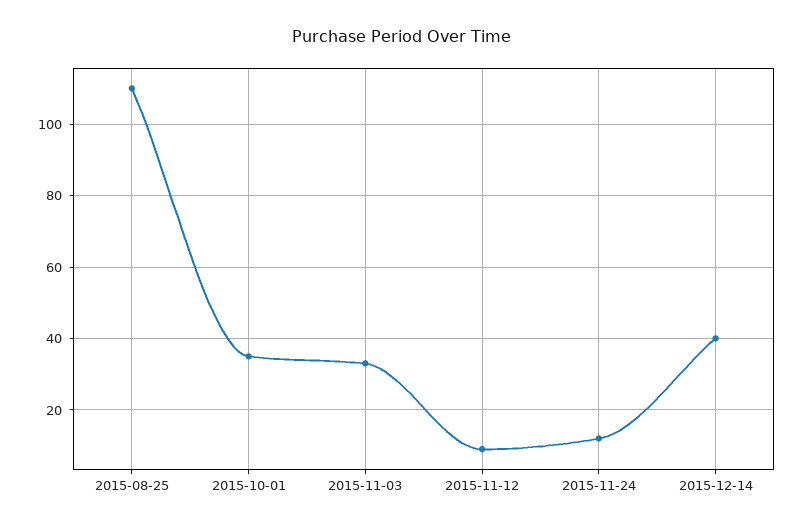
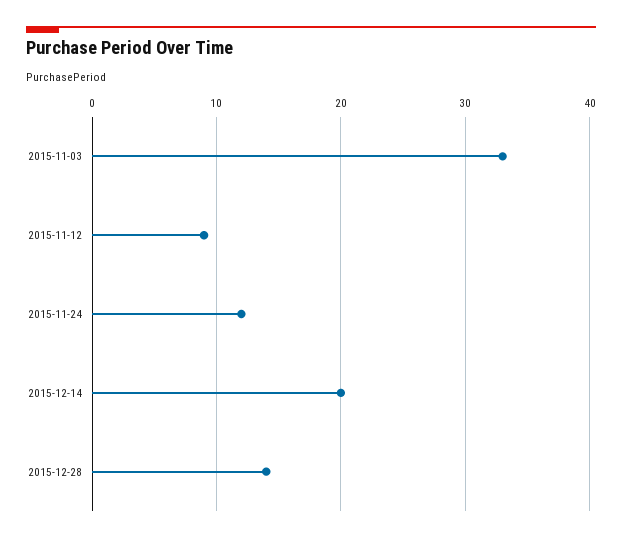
2015-08-25: 110 -> none
2015-10-01: 35 -> none
2015-12-14: 40 -> 20
2015-12-28: none -> 14

